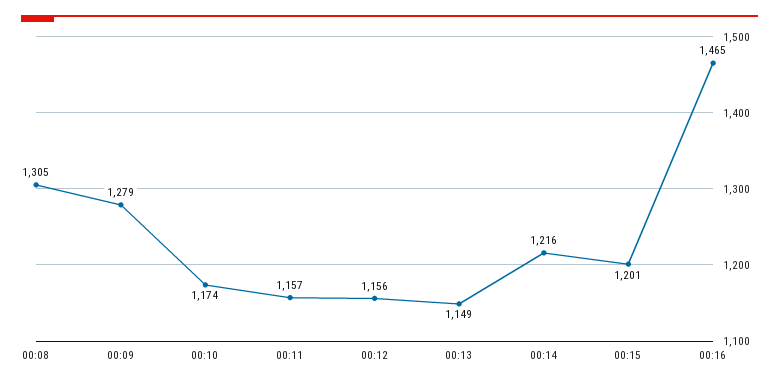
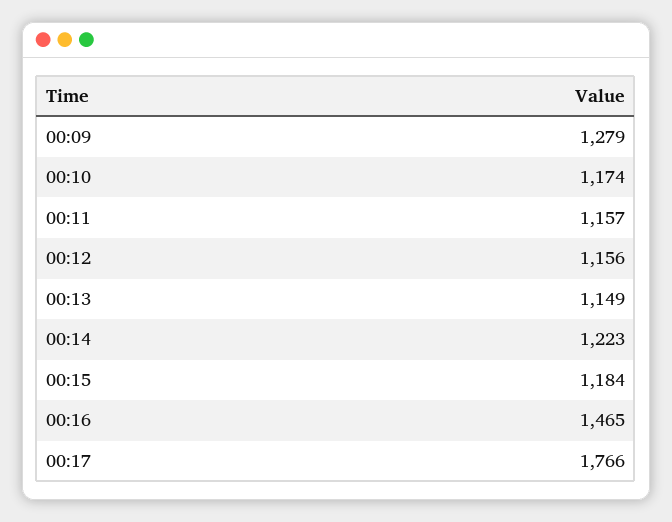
00:08: 1305 -> none
00:14: 1216 -> 1223
00:15: 1201 -> 1184
00:17: none -> 1766

